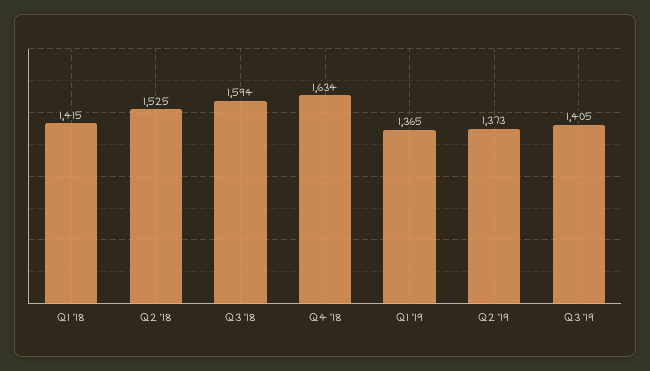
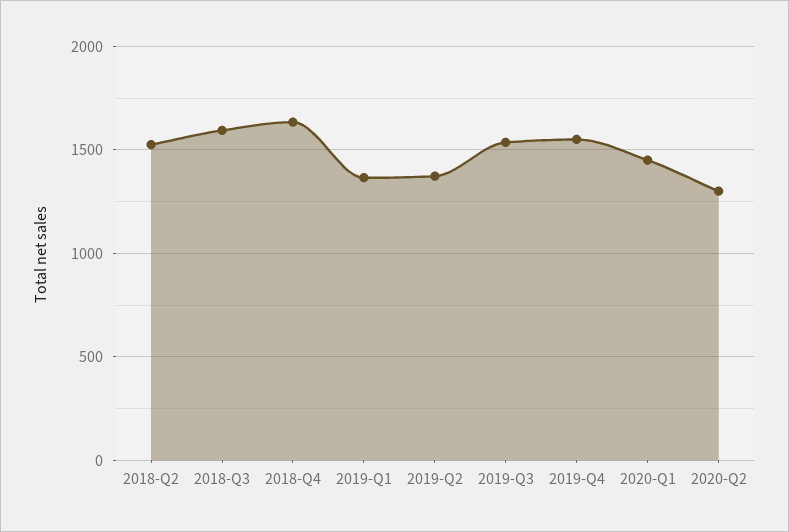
Q1 '18: 1415 -> none
Q3 '19: 1405 -> 1550
2019-Q4: none -> 1550
2020-Q1: none -> 1450
2020-Q2: none -> 1300

